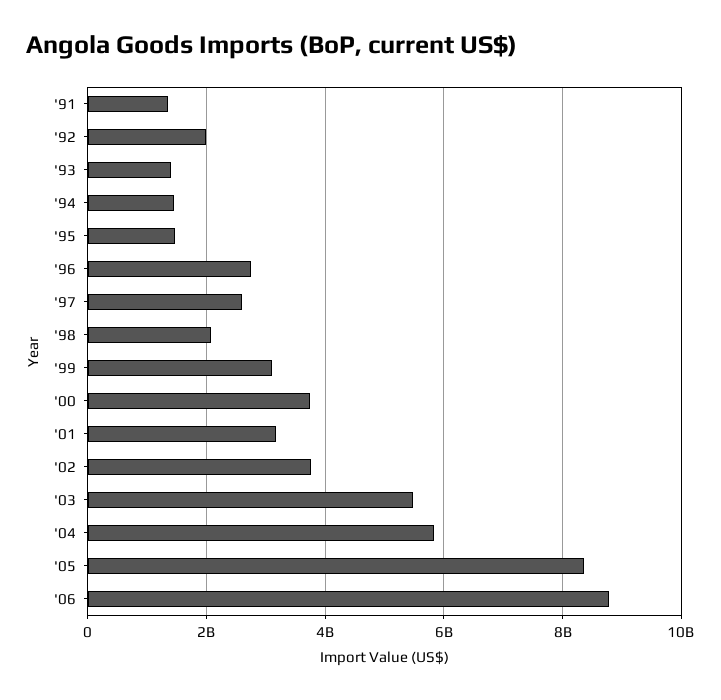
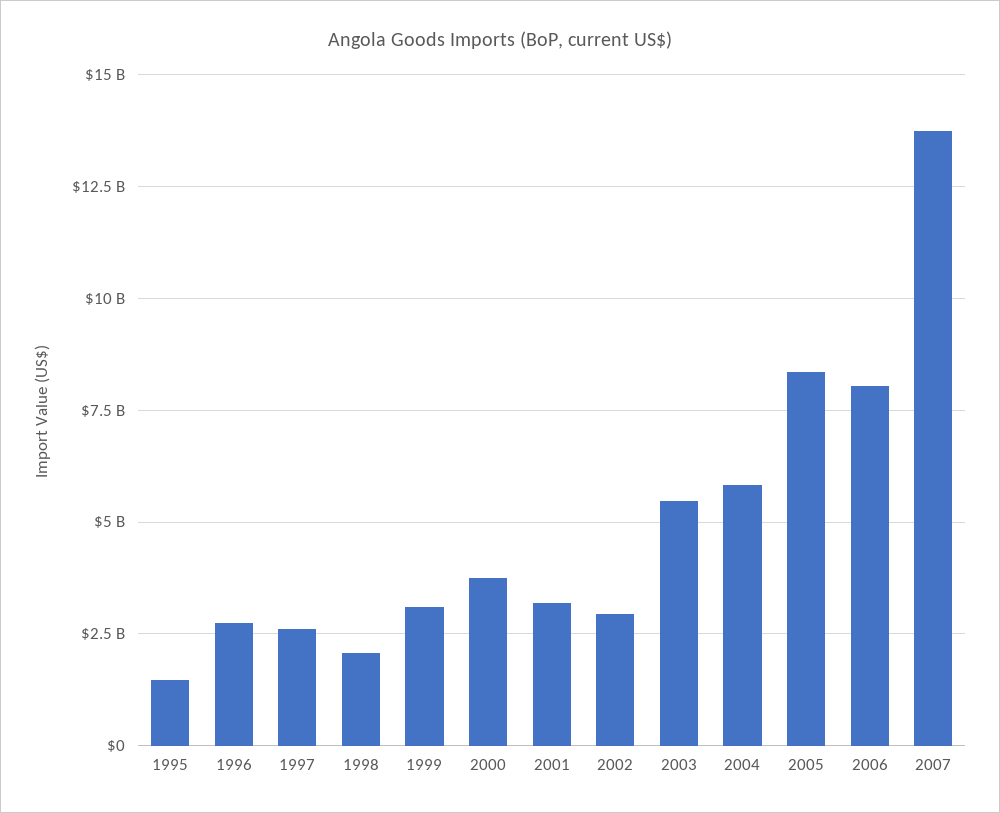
'91: 1400000000 -> none
'92: 2000000000 -> none
'93: 1400000000 -> none
'94: 1400000000 -> none
'02: 3800000000 -> 3000000000
'06: 8800000000 -> 8000000000
2007: none -> 13750000000

